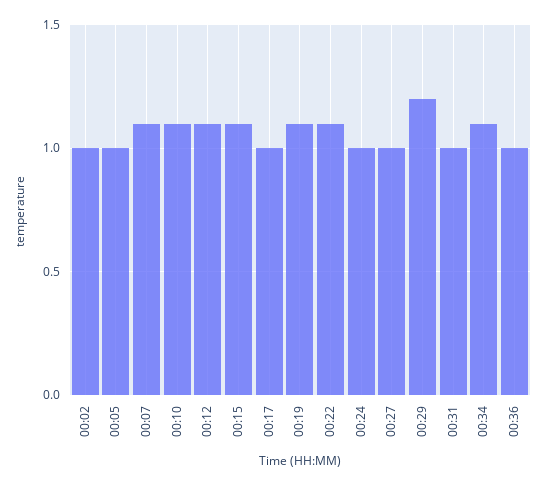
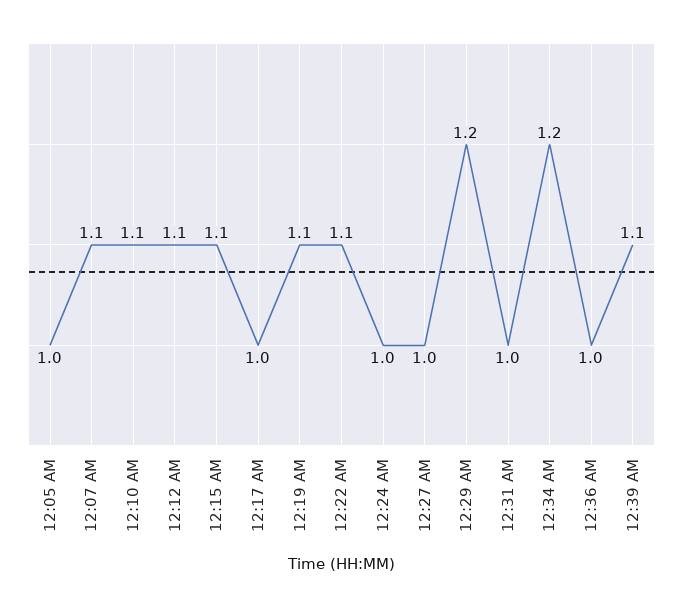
00:02: 1 -> none
00:34: 1.1 -> 1.2
12:39 AM: none -> 1.1

